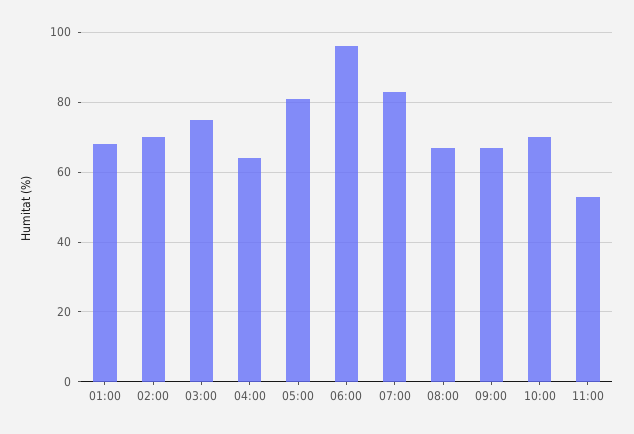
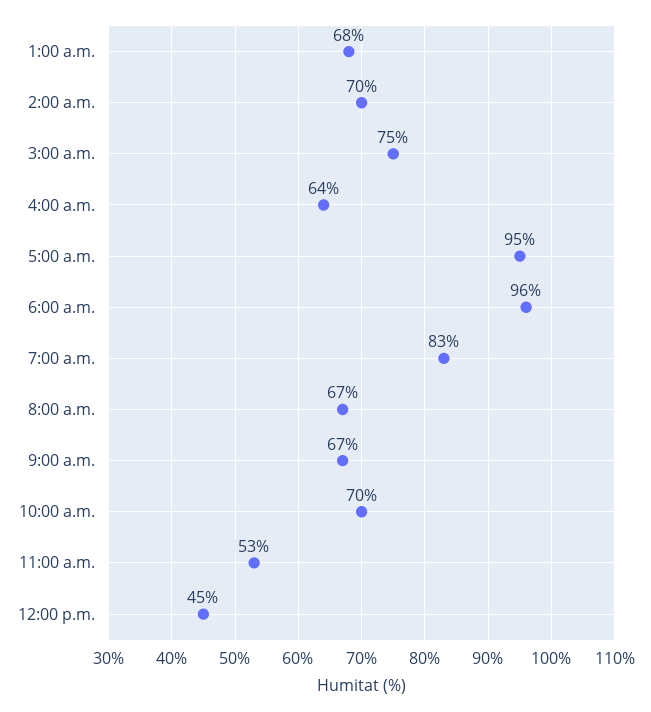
05:00: 80 -> 95
12:00 p.m.: none -> 45

